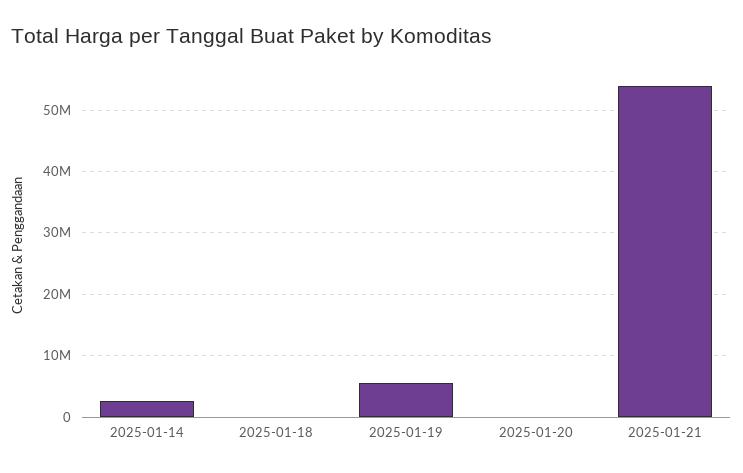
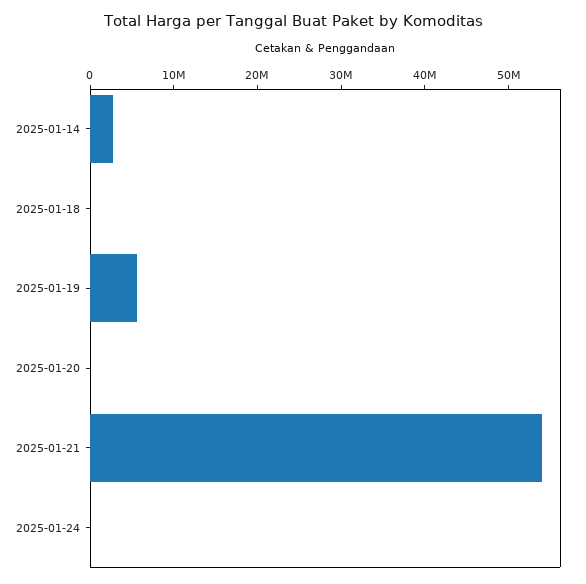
2025-01-24: none -> 0

